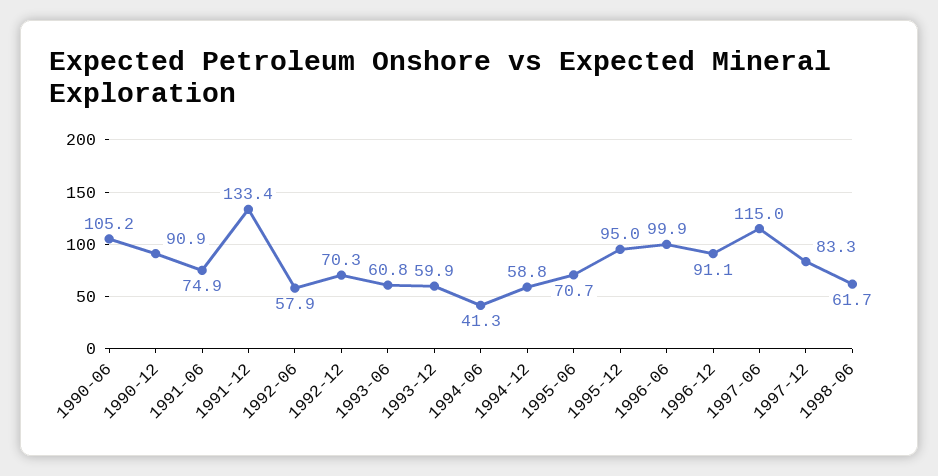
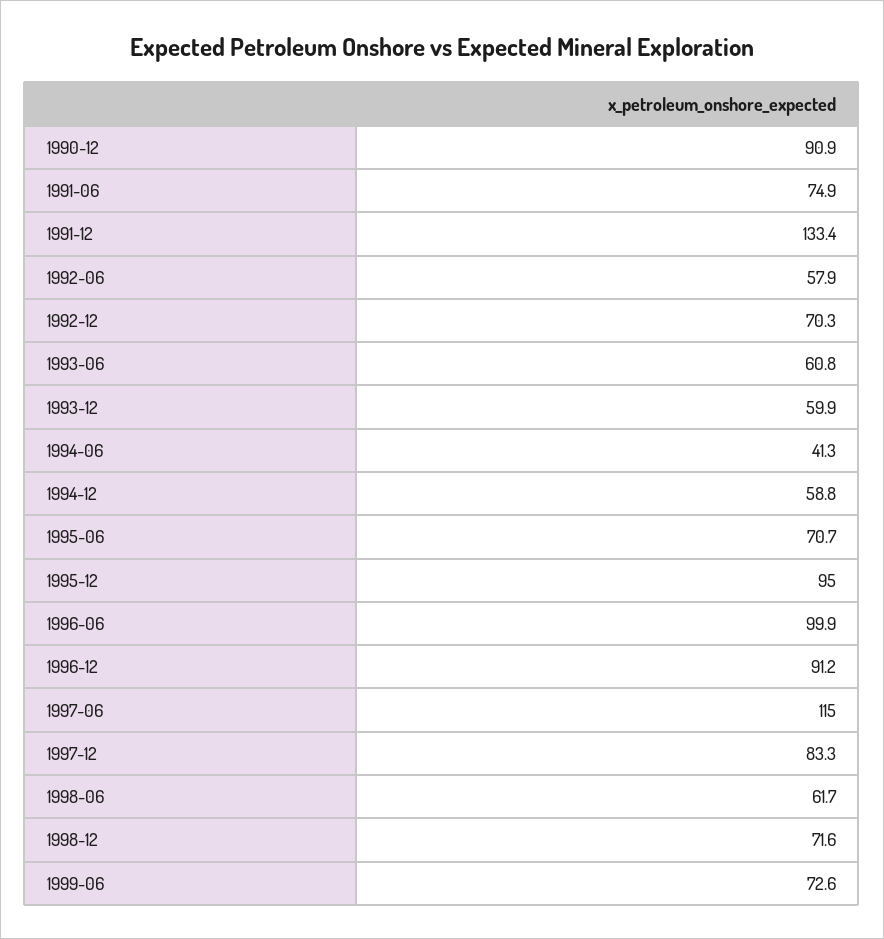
1990-06: 105.2 -> none
1996-12: 91.1 -> 91.2
1998-12: none -> 71.6
1999-06: none -> 72.6

